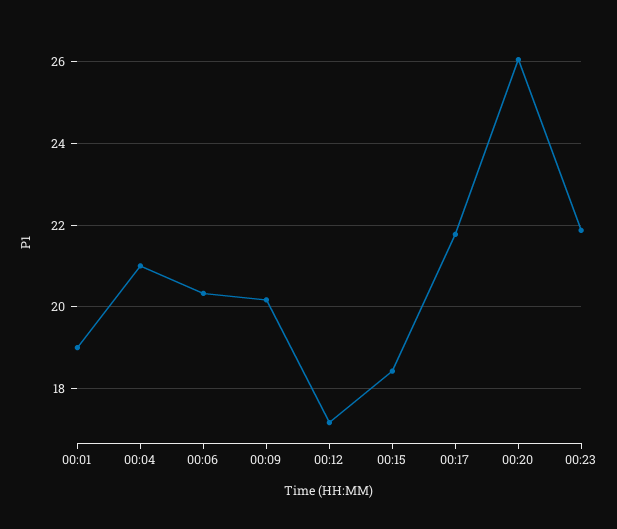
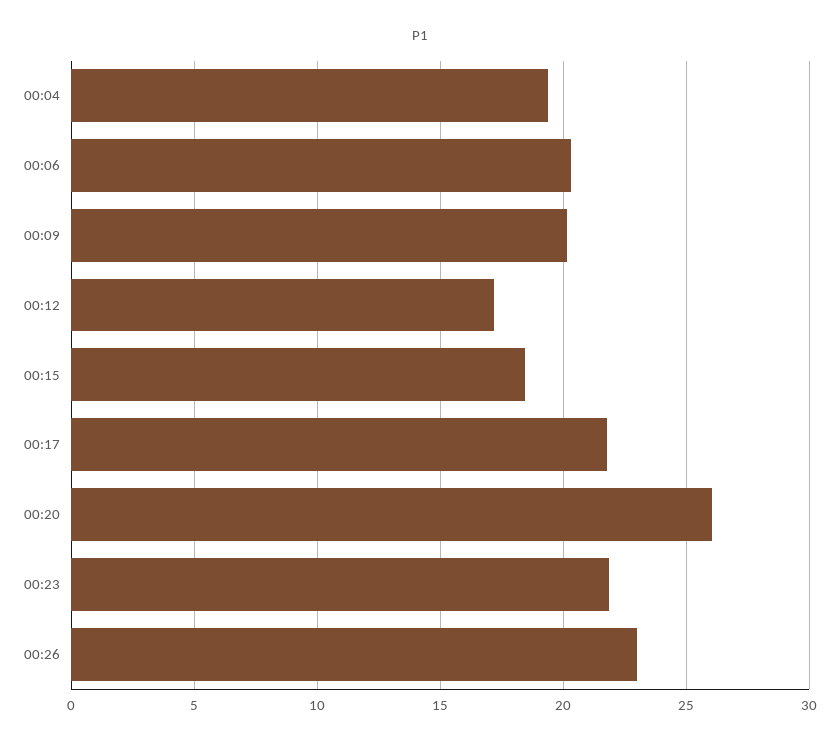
00:01: 19 -> none
00:04: 21 -> 19.5
00:26: none -> 23

